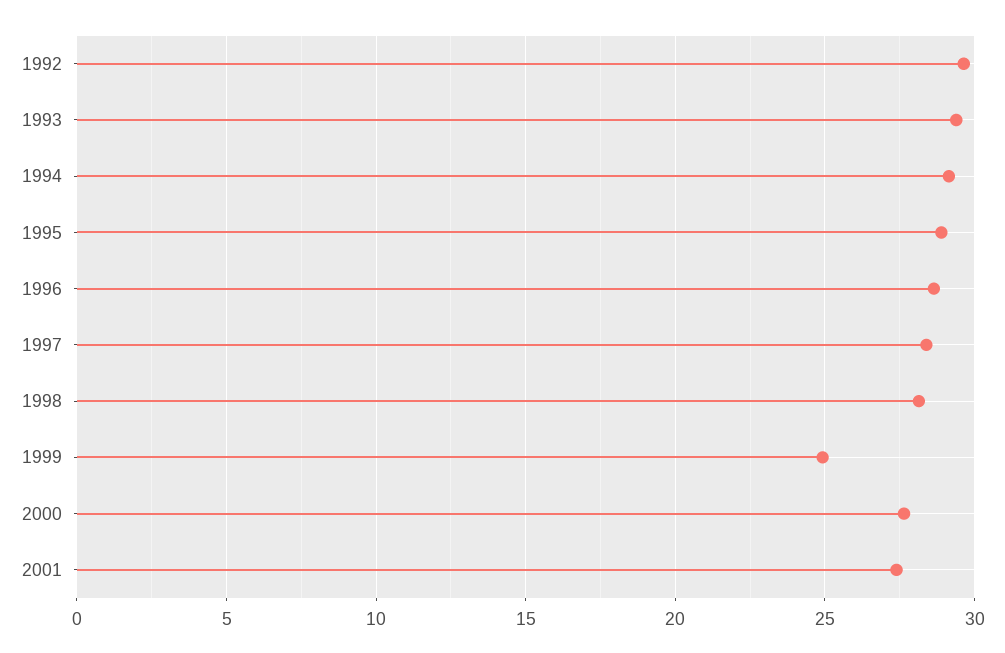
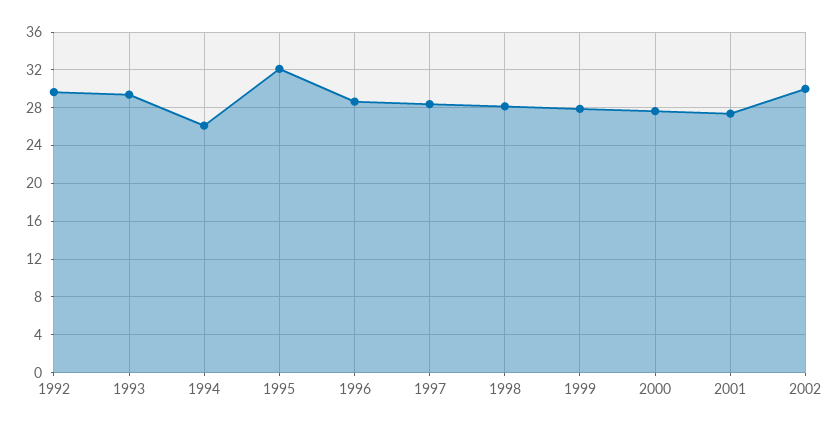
1994: 29 -> 26
1995: 29 -> 32
1999: 25 -> 28
2002: none -> 30

